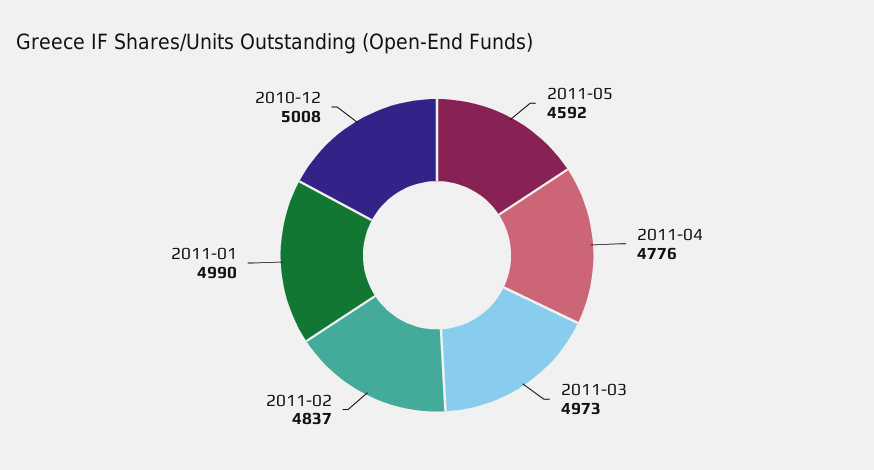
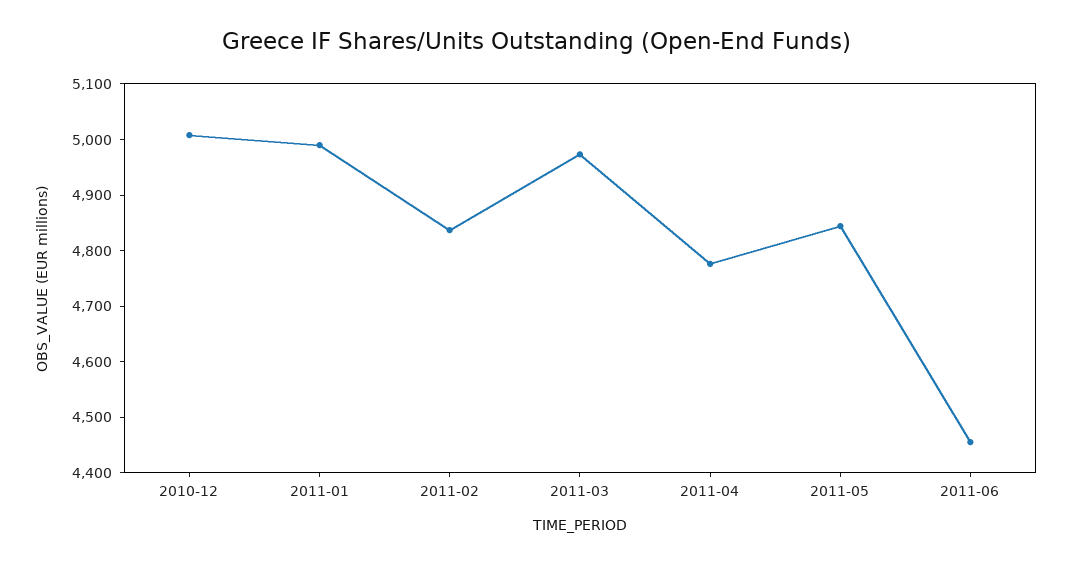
2011-05: 4592 -> 4840
2011-06: none -> 4460

